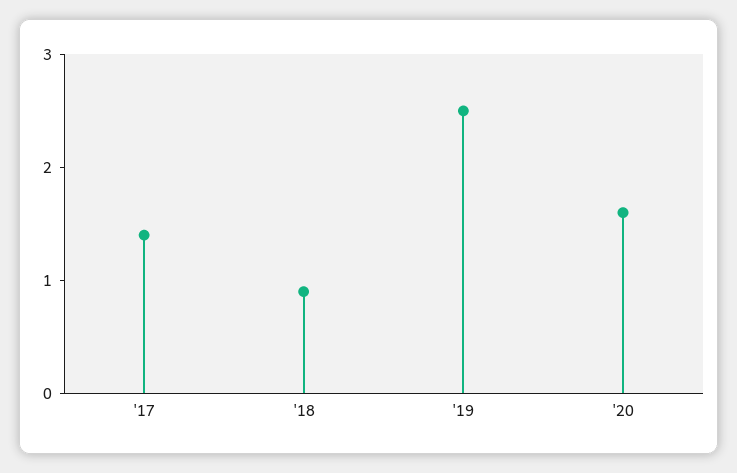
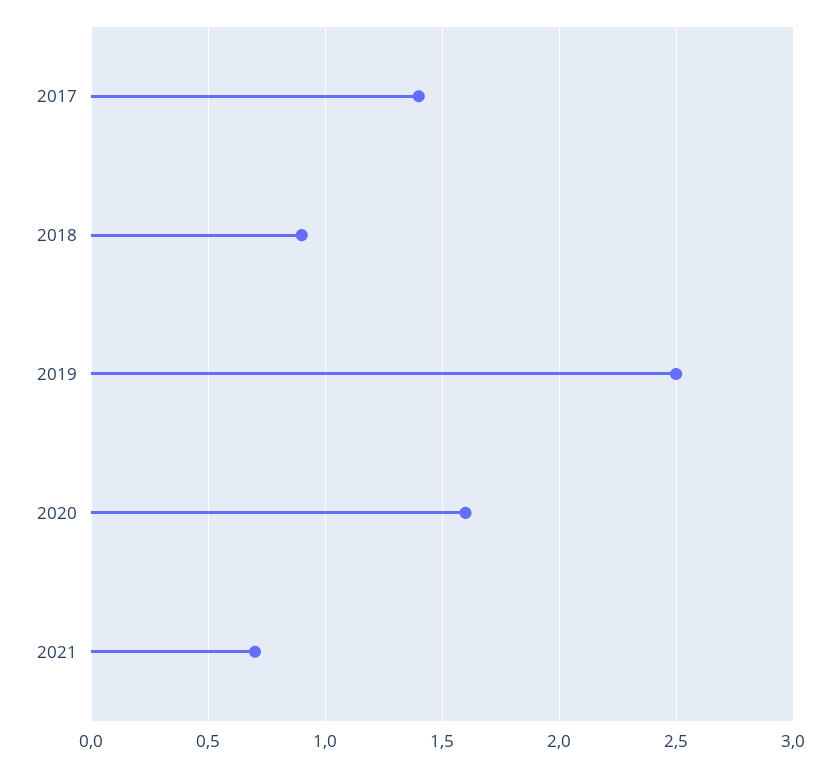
2021: none -> 0.7

